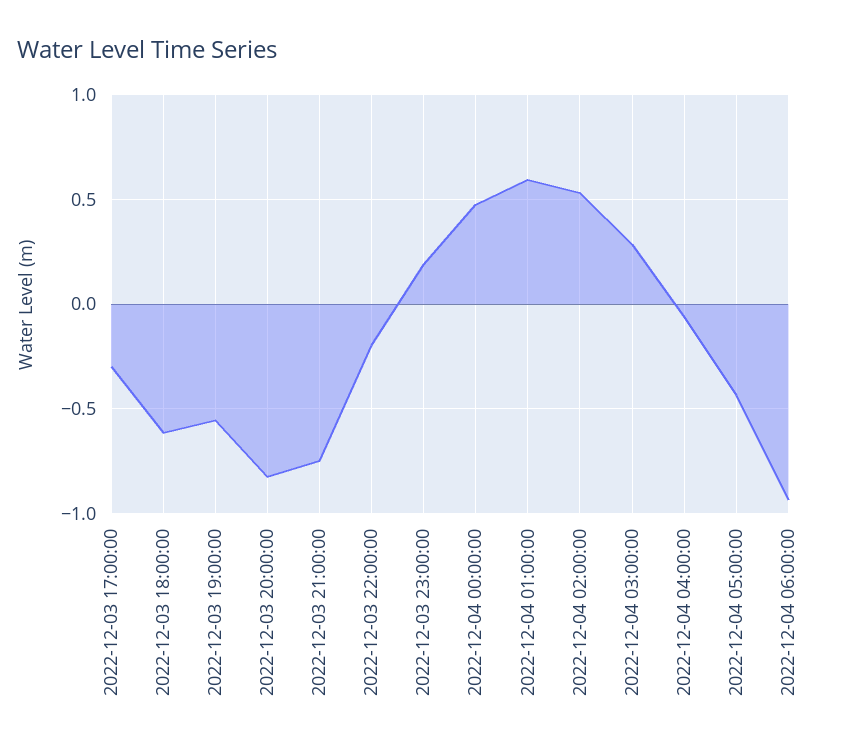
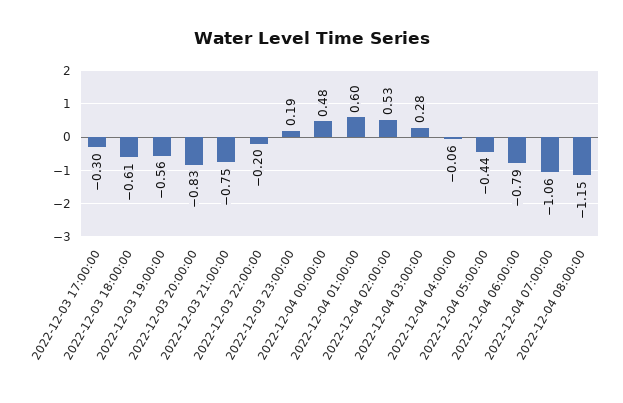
2022-12-04 06:00:00: -0.95 -> -0.79
2022-12-04 07:00:00: none -> -1.06
2022-12-04 08:00:00: none -> -1.15

